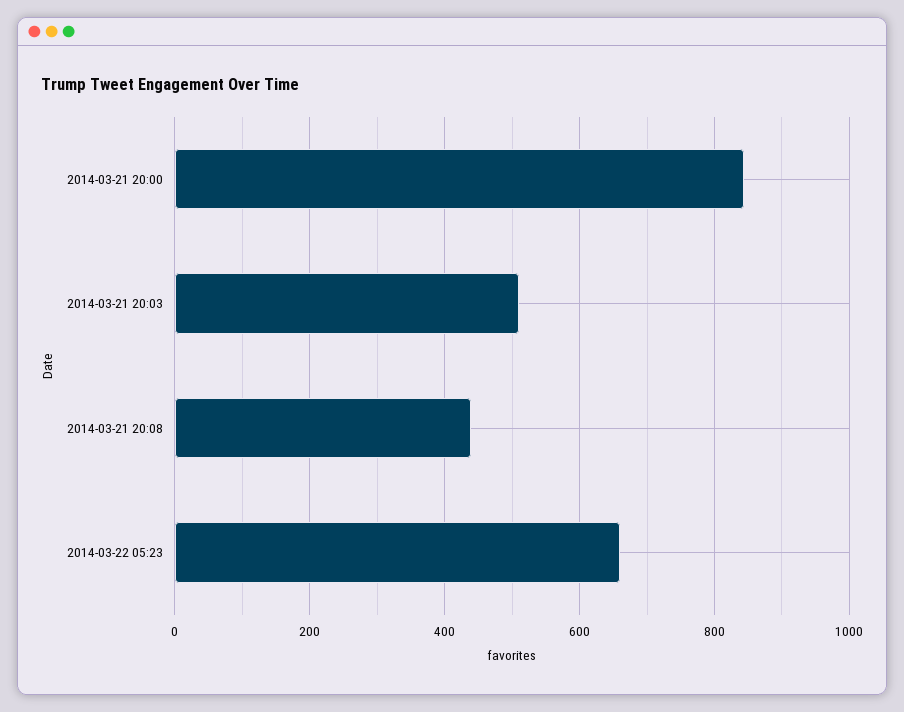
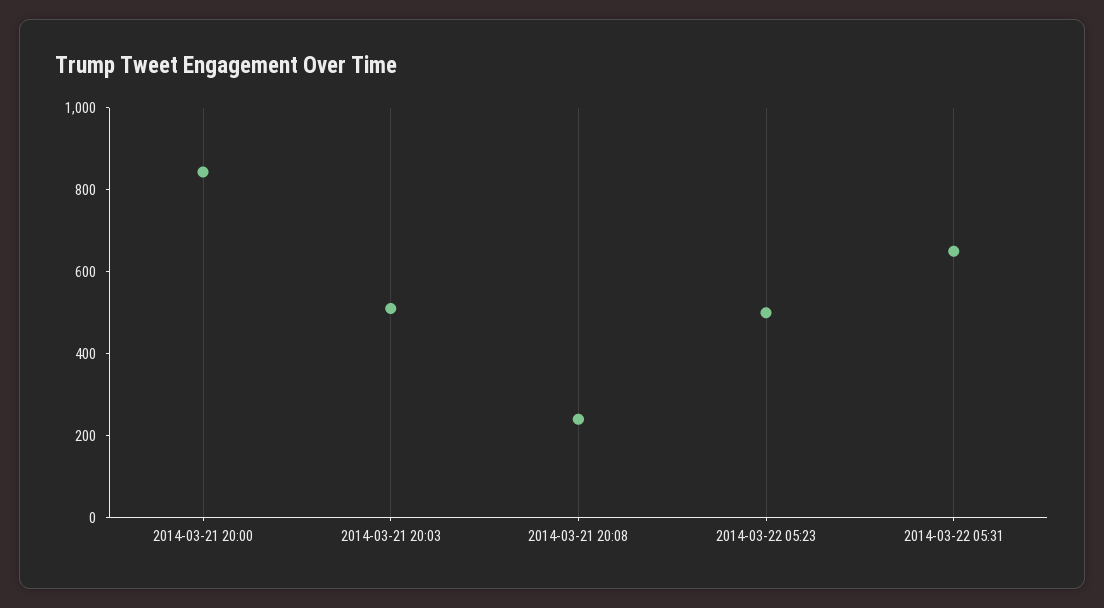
2014-03-21 20:08: 440 -> 250
2014-03-22 05:23: 660 -> 500
2014-03-22 05:31: none -> 650

